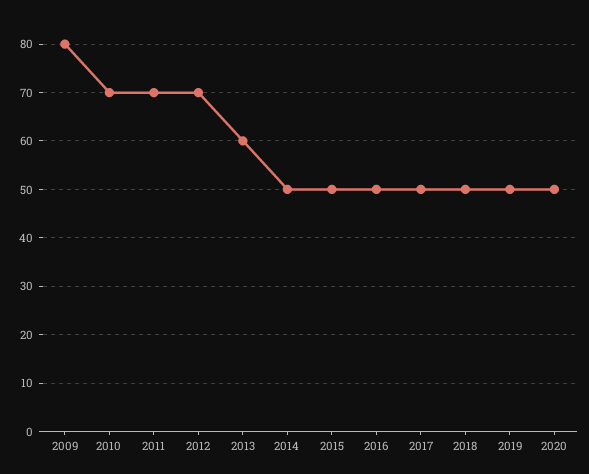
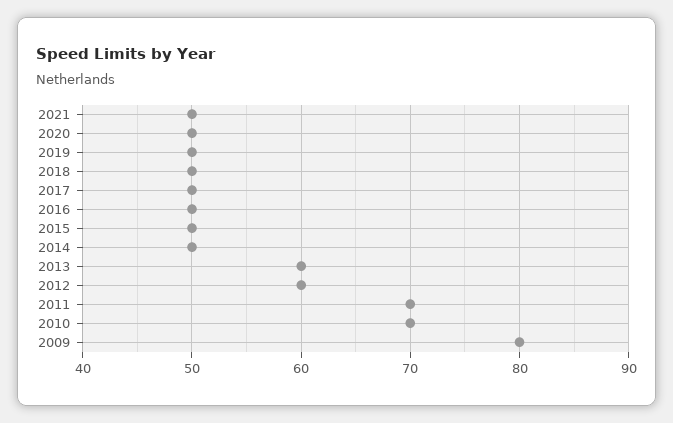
2012: 70 -> 60
2021: none -> 50

